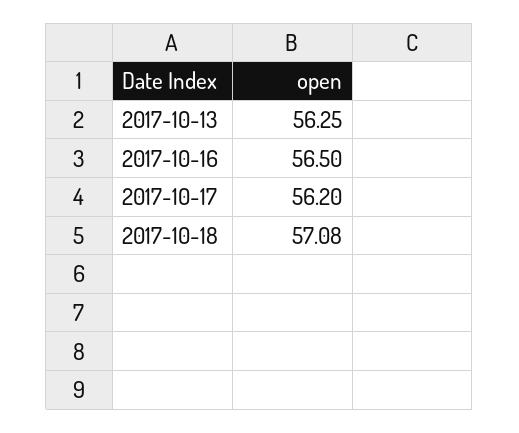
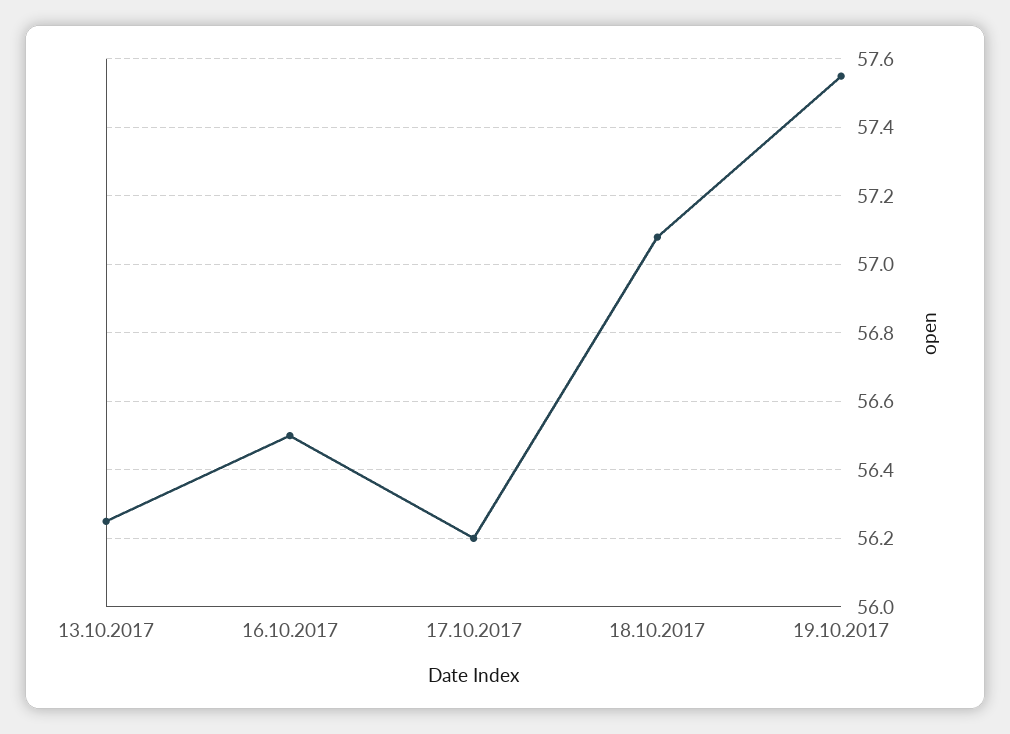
19.10.2017: none -> 57.55

